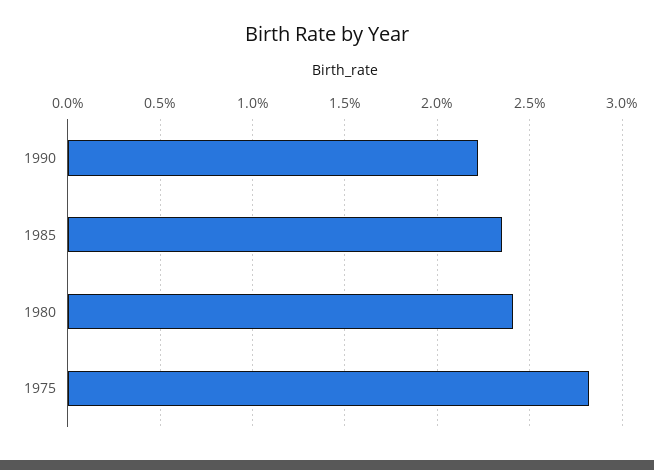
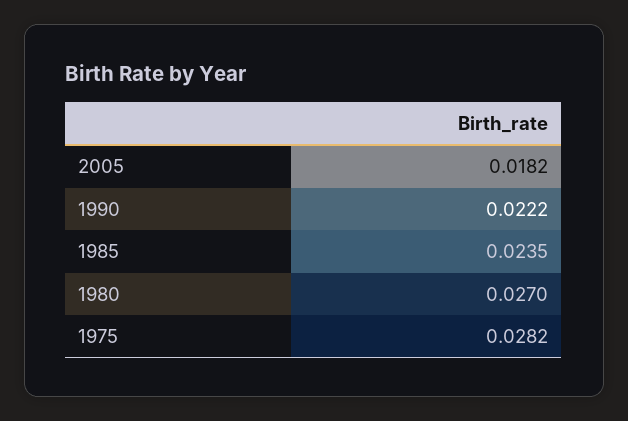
1980: 0.024 -> 0.027
2005: none -> 0.0182

